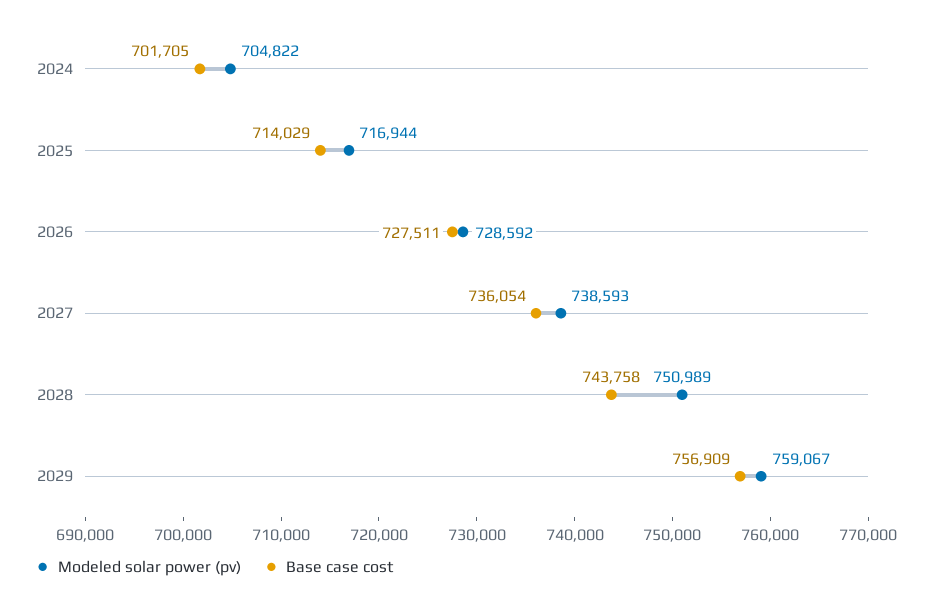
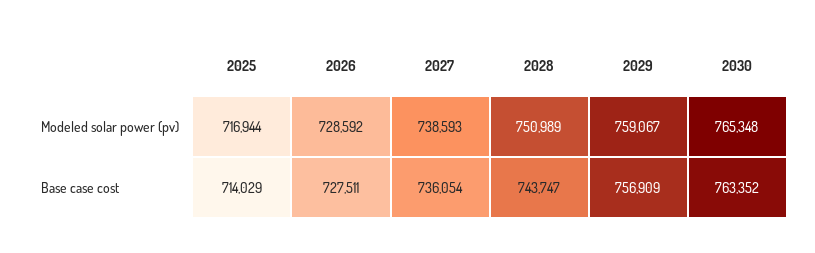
Modeled solar power (pv), 2024: 704822 -> none
Base case cost, 2024: 701705 -> none
Base case cost, 2028: 743758 -> 743747
Modeled solar power (pv), 2030: none -> 765348
Base case cost, 2030: none -> 763352

